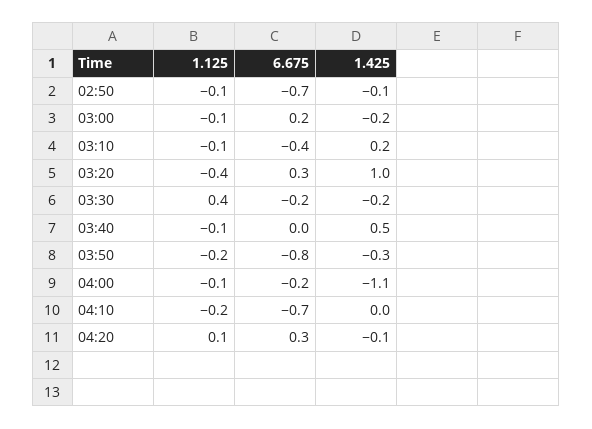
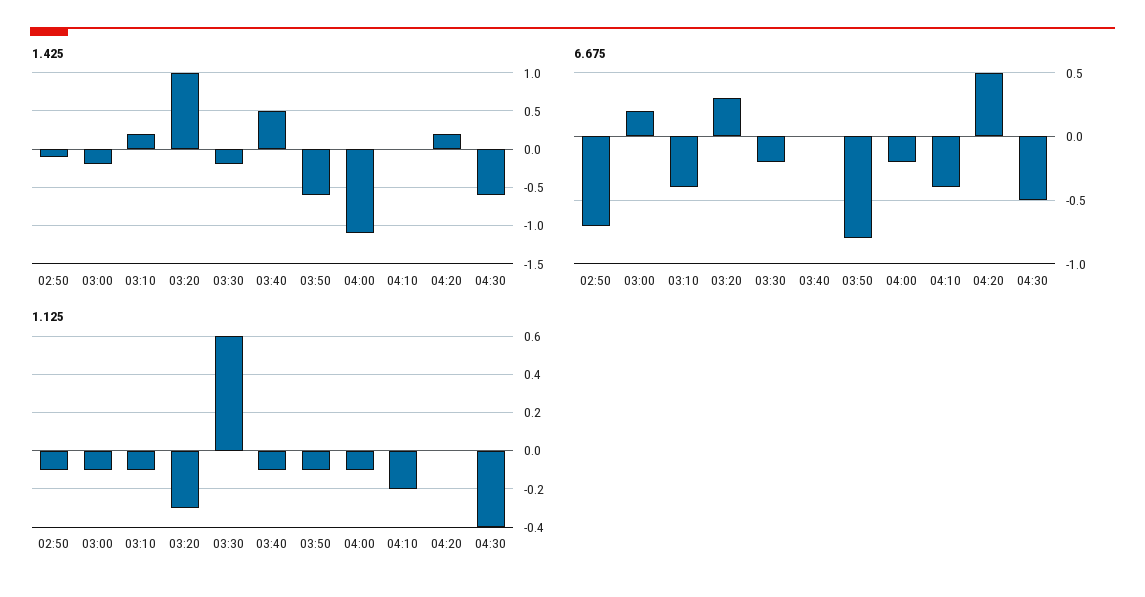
1.125, 03:20: -0.4 -> -0.3
1.125, 03:30: 0.4 -> 0.6
1.125, 03:50: -0.2 -> -0.1
1.425, 03:50: -0.3 -> -0.6
6.675, 04:10: -0.7 -> -0.4
1.125, 04:20: 0.1 -> 0
6.675, 04:20: 0.3 -> 0.5
1.425, 04:20: -0.1 -> 0.2
1.425, 04:30: none -> -0.6
6.675, 04:30: none -> -0.5
1.125, 04:30: none -> -0.4

